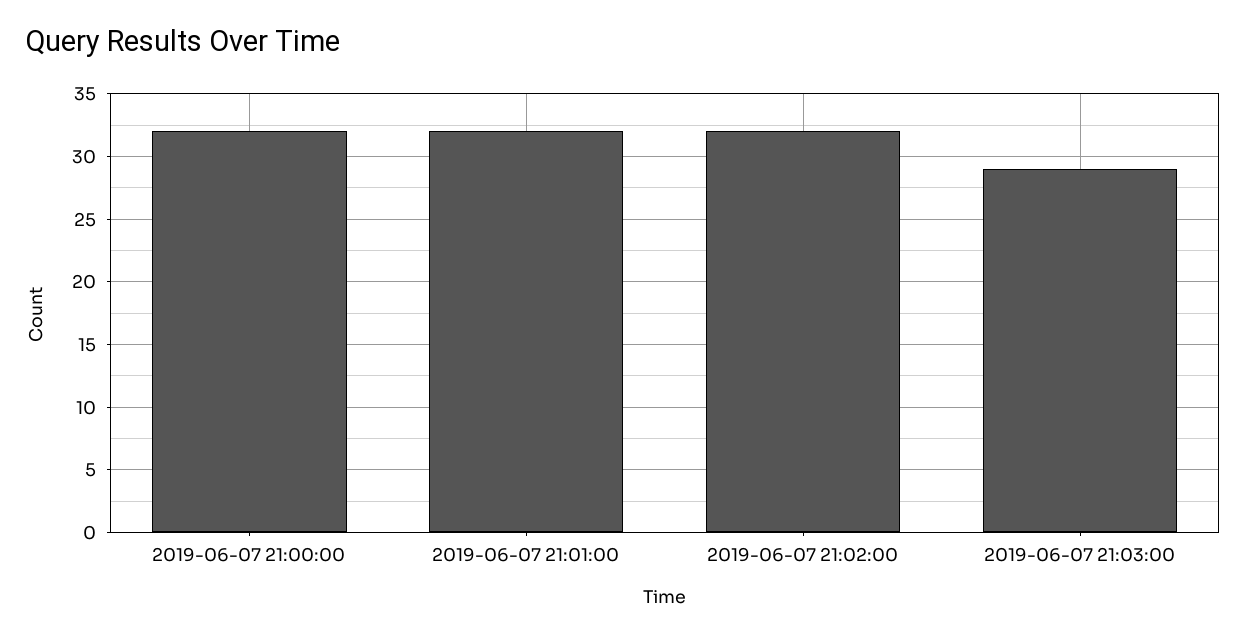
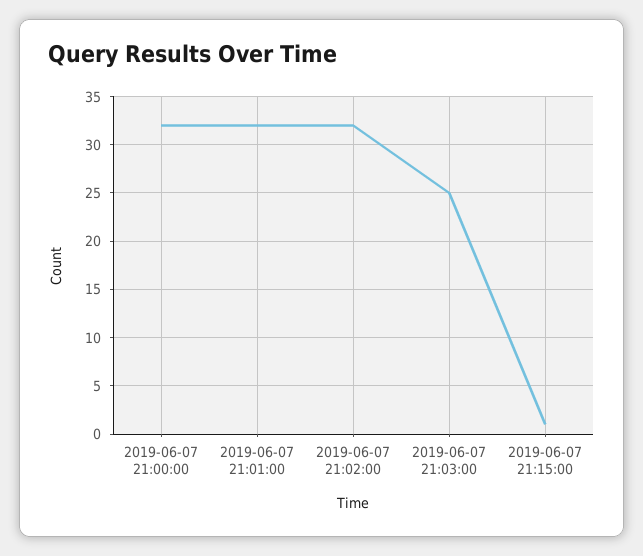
2019-06-07 21:03:00: 29 -> 25
2019-06-07 21:15:00: none -> 1

